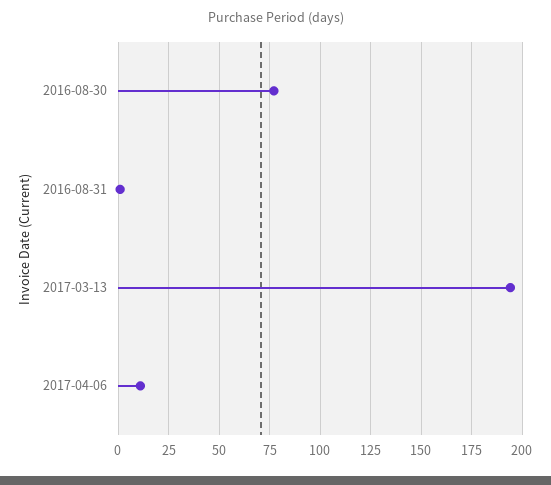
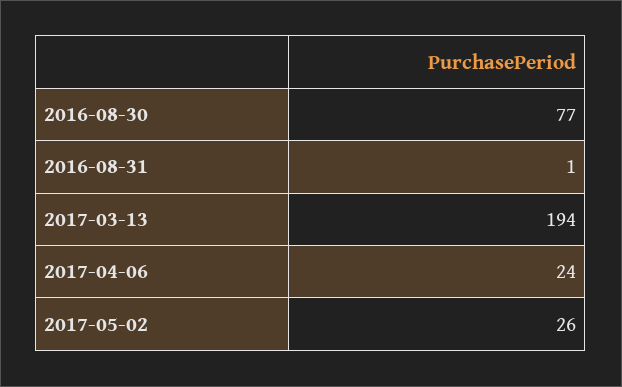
2017-04-06: 10 -> 24
2017-05-02: none -> 26

